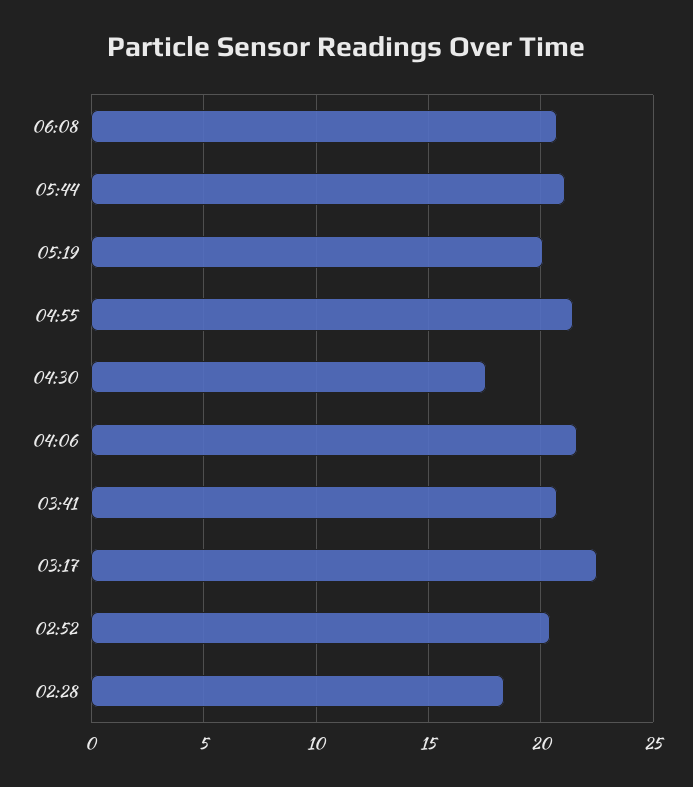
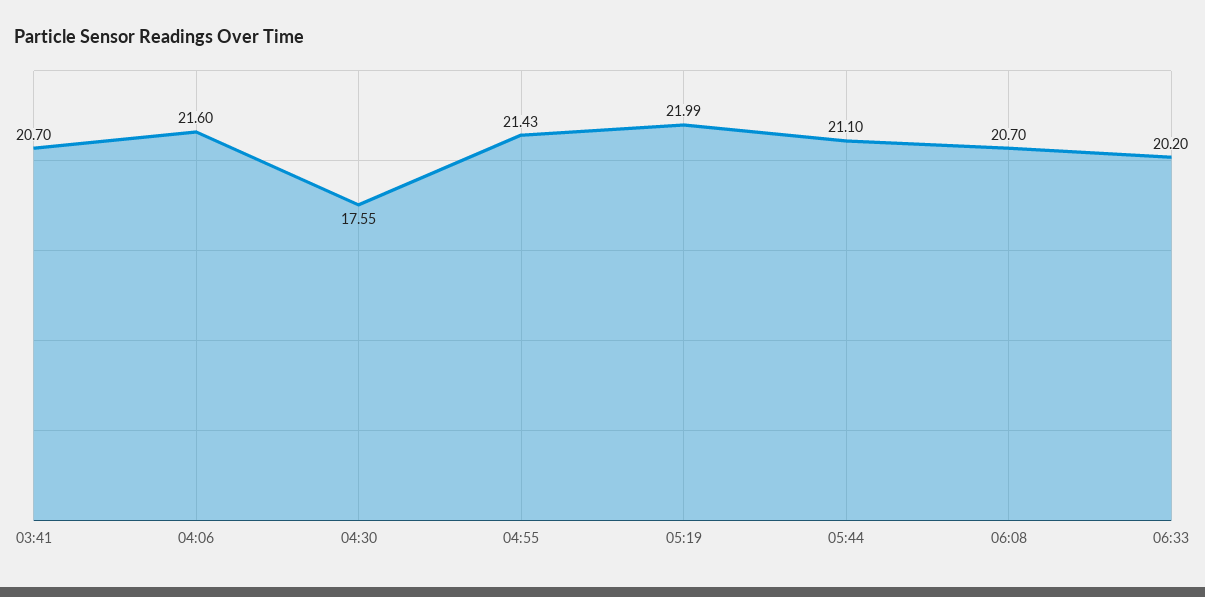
05:19: 20 -> 21.99
03:17: 22.5 -> none
02:52: 20.5 -> none
02:28: 18.5 -> none
06:33: none -> 20.2

